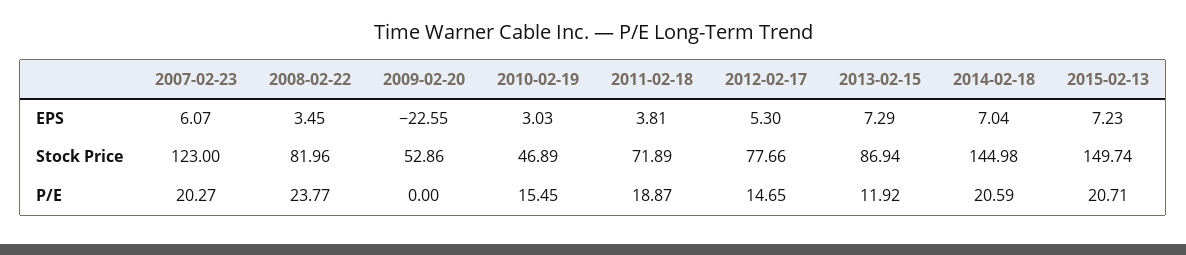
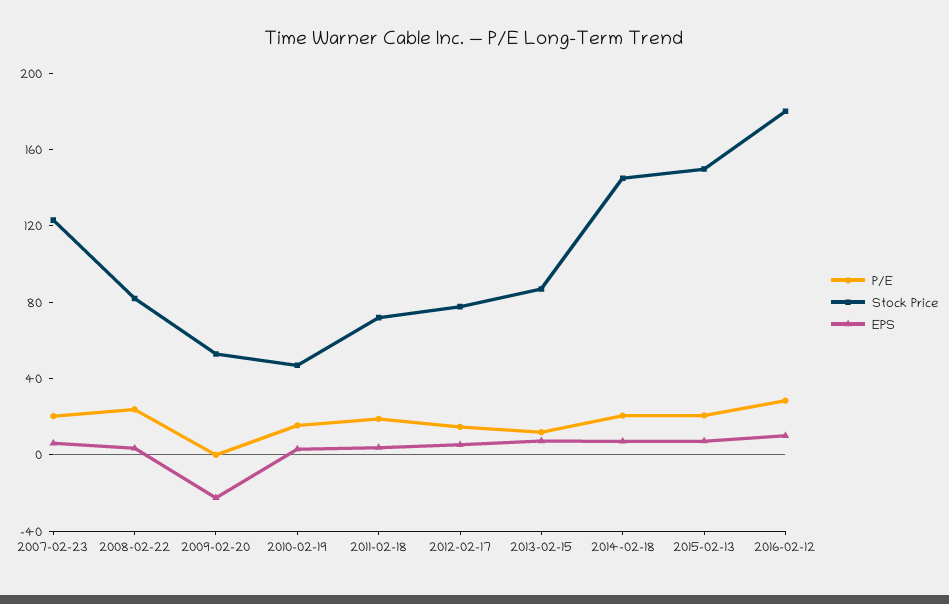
P/E, 2016-02-12: none -> 30
Stock Price, 2016-02-12: none -> 180
EPS, 2016-02-12: none -> 10

